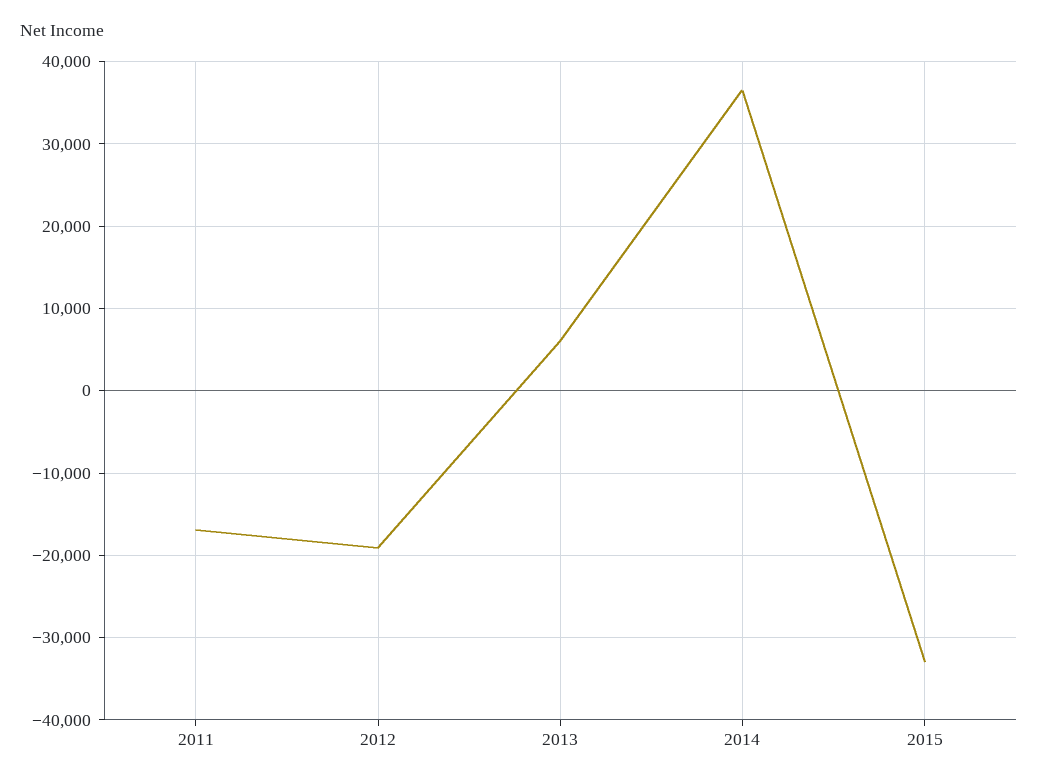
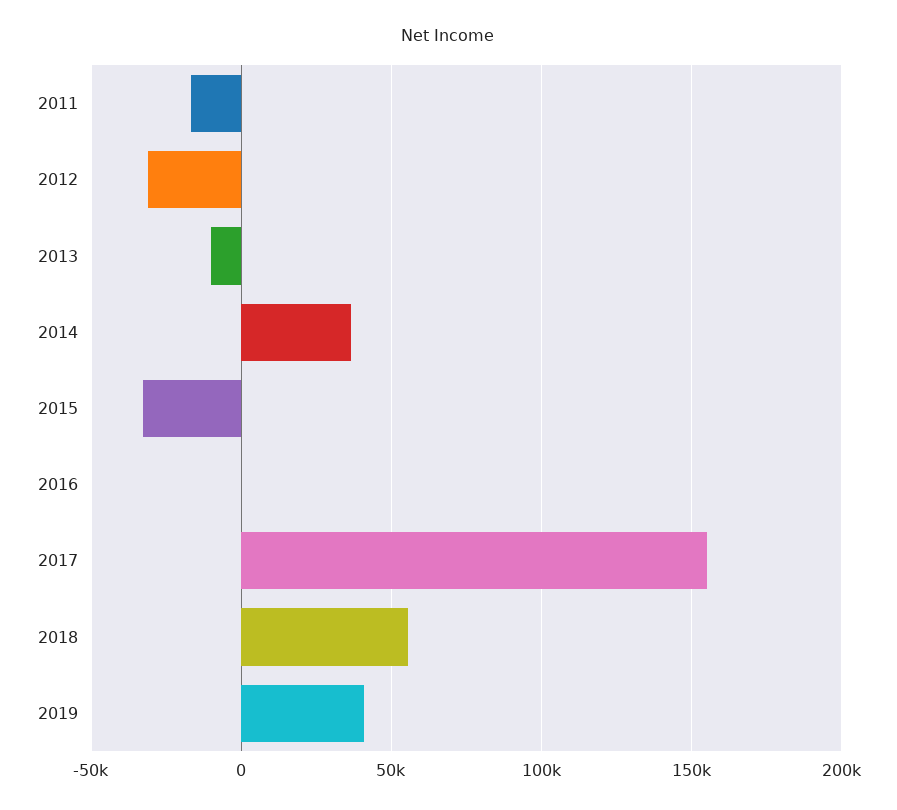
2012: -19000 -> -30000
2013: 6000 -> -10000
2016: none -> 0
2017: none -> 155000
2018: none -> 55000
2019: none -> 40000

